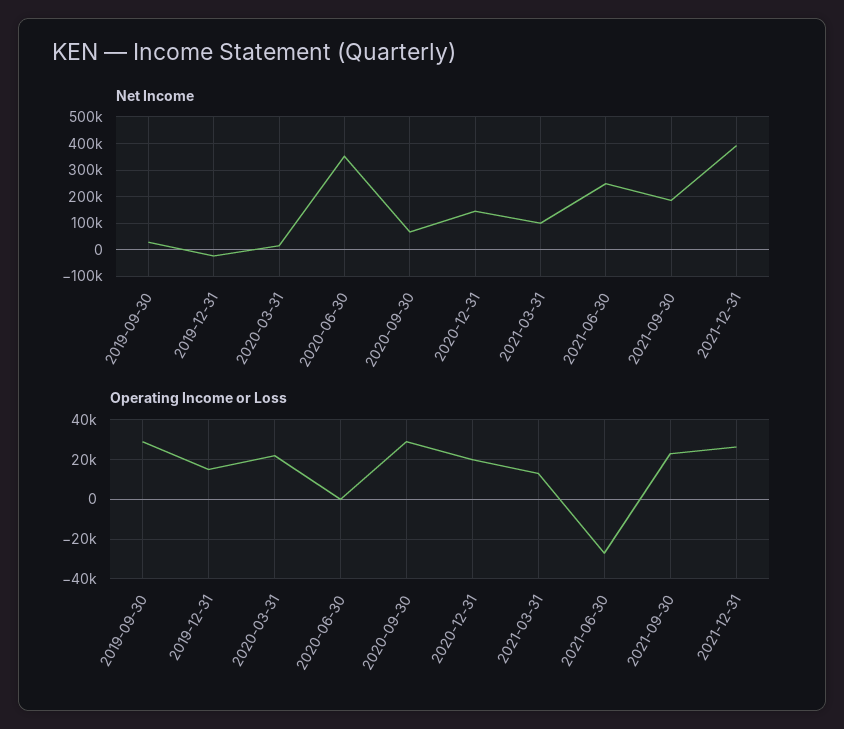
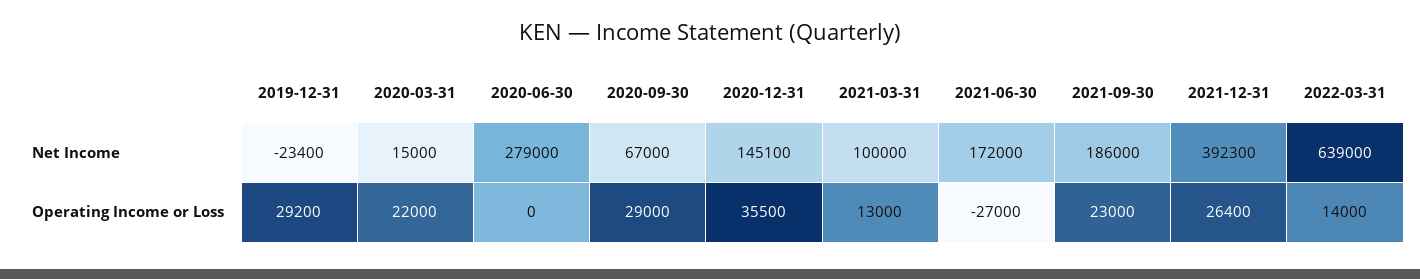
Net Income, 2019-09-30: 25000 -> none
Net Income, 2020-06-30: 350000 -> 279000
Net Income, 2021-06-30: 250000 -> 172000
Operating Income or Loss, 2019-09-30: 30000 -> none
Operating Income or Loss, 2019-12-31: 15000 -> 29200
Operating Income or Loss, 2020-12-31: 20000 -> 35500
Net Income, 2022-03-31: none -> 639000
Operating Income or Loss, 2022-03-31: none -> 14000

